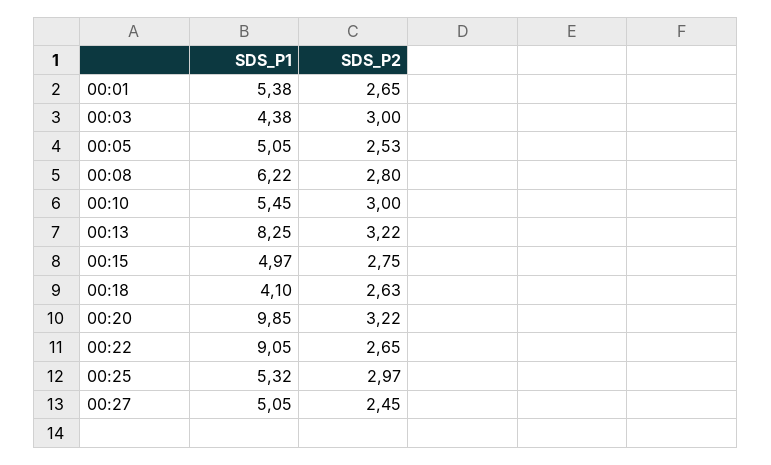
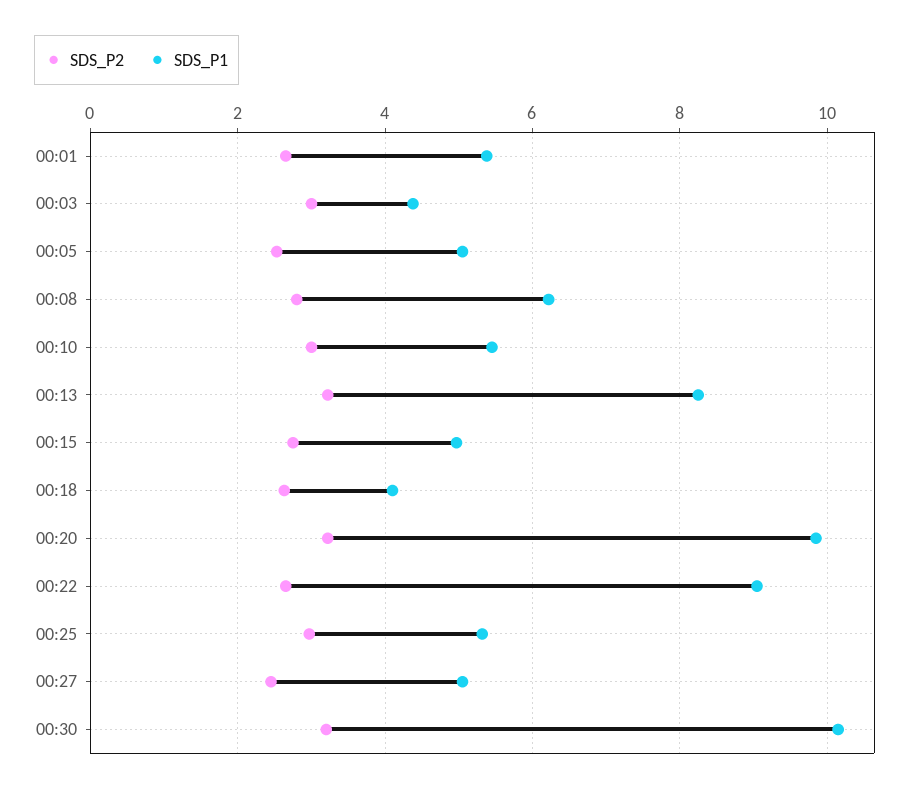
SDS_P2, 00:30: none -> 3.2
SDS_P1, 00:30: none -> 10.2

